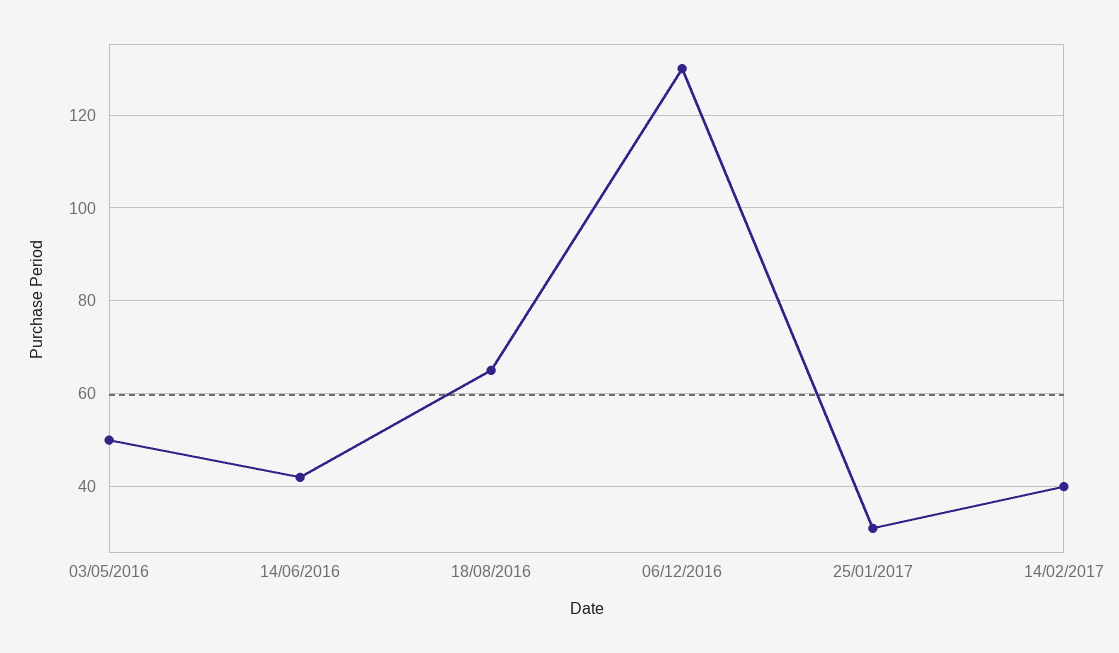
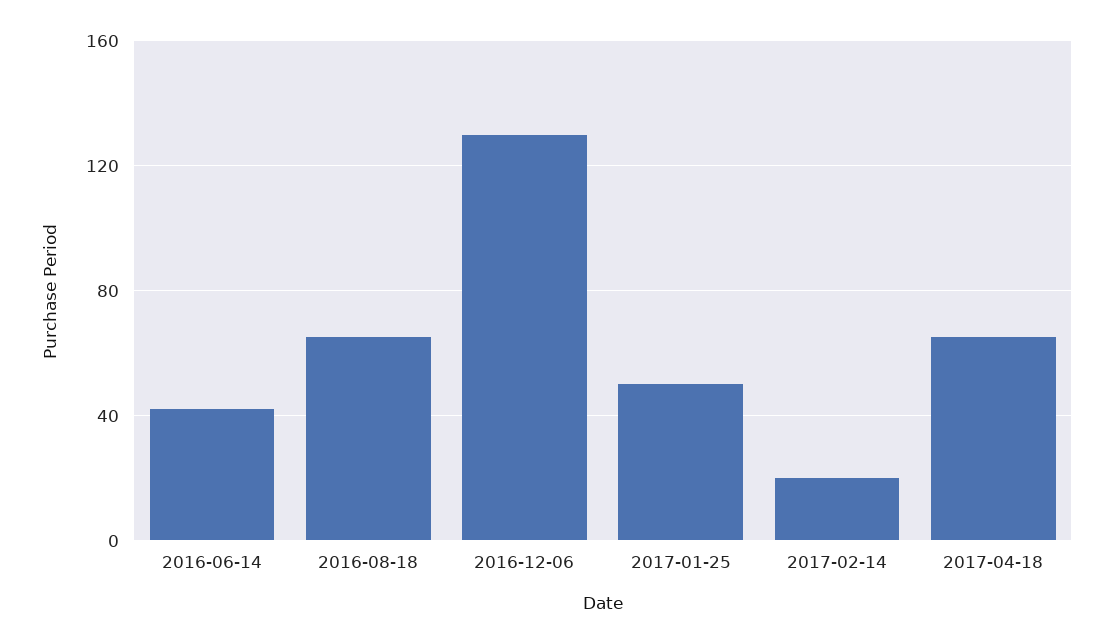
03/05/2016: 50 -> none
25/01/2017: 30 -> 50
14/02/2017: 40 -> 20
2017-04-18: none -> 65

